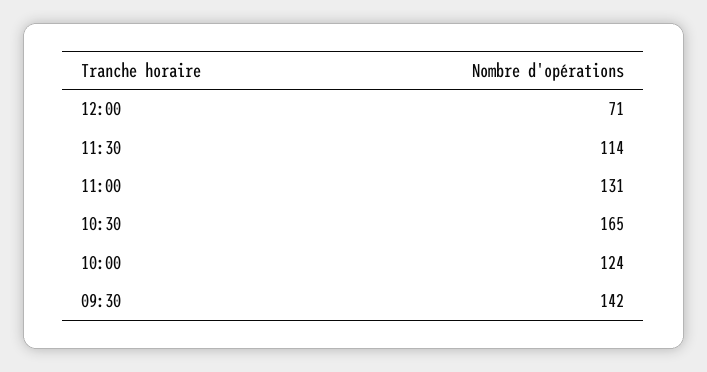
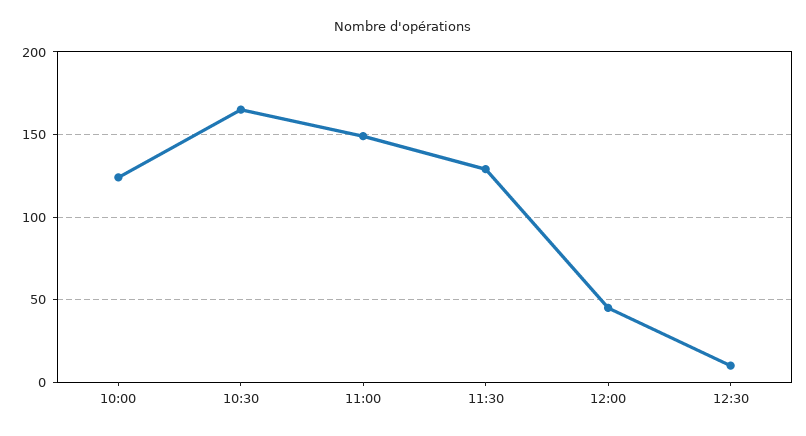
12:00: 71 -> 45
11:30: 114 -> 130
11:00: 131 -> 150
09:30: 142 -> none
12:30: none -> 10

